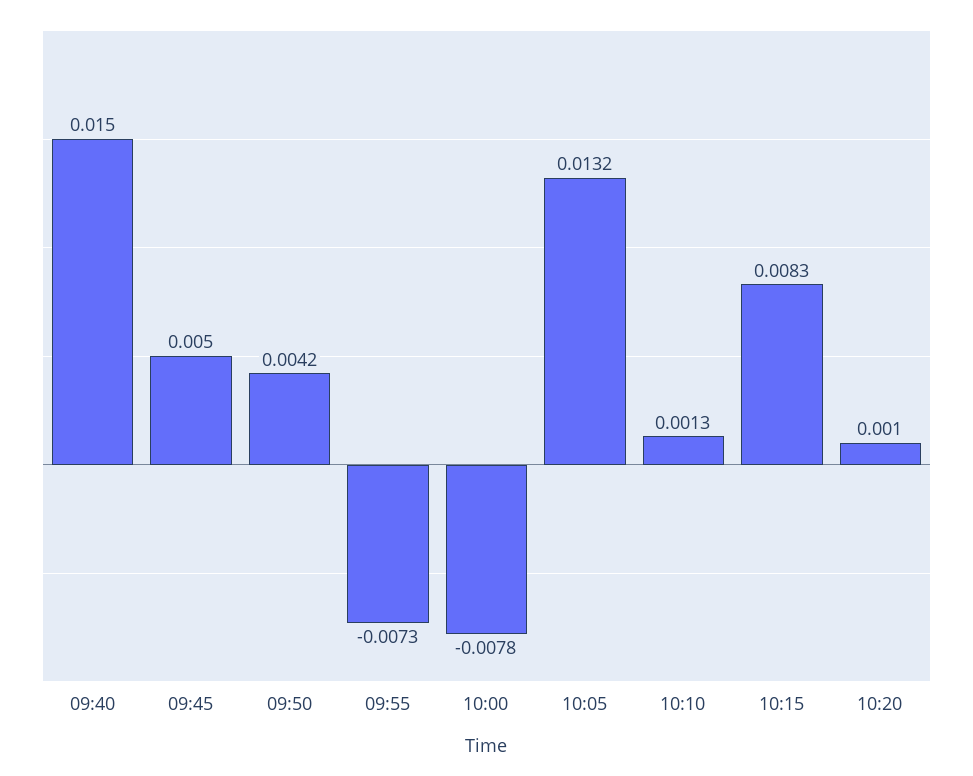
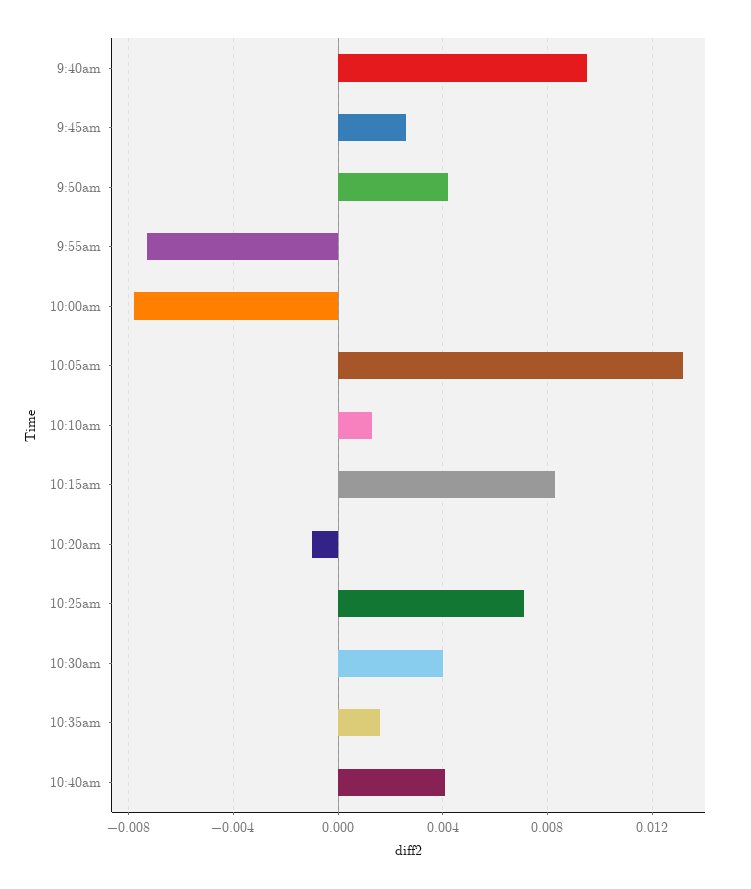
09:40: 0.015 -> 0.0095
09:45: 0.005 -> 0.0025
10:20: 0.001 -> -0.001
10:25am: none -> 0.007
10:30am: none -> 0.004
10:35am: none -> 0.0015
10:40am: none -> 0.004

